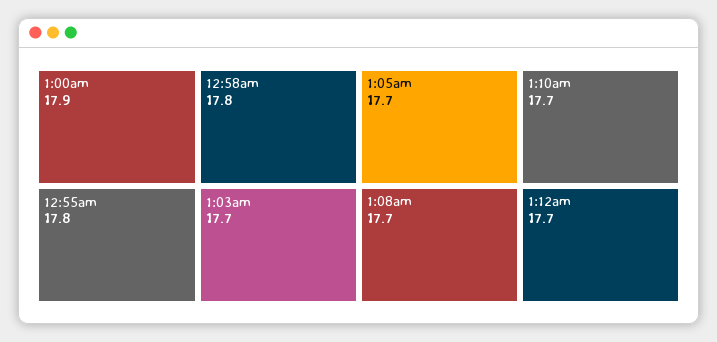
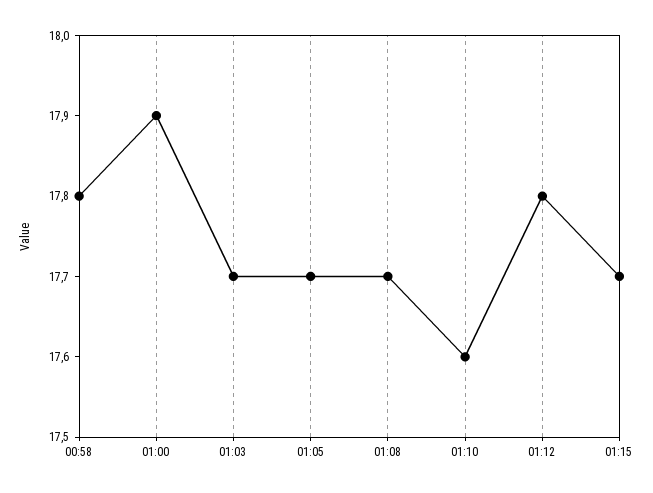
12:55am: 17.8 -> none
1:10am: 17.7 -> 17.6
1:12am: 17.7 -> 17.8
01:15: none -> 17.7

